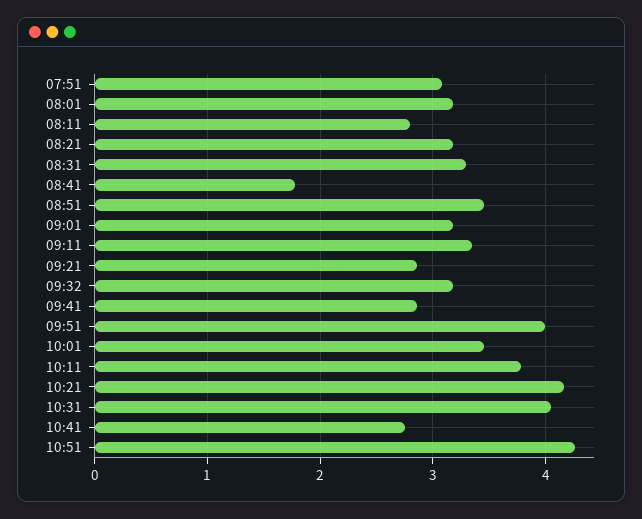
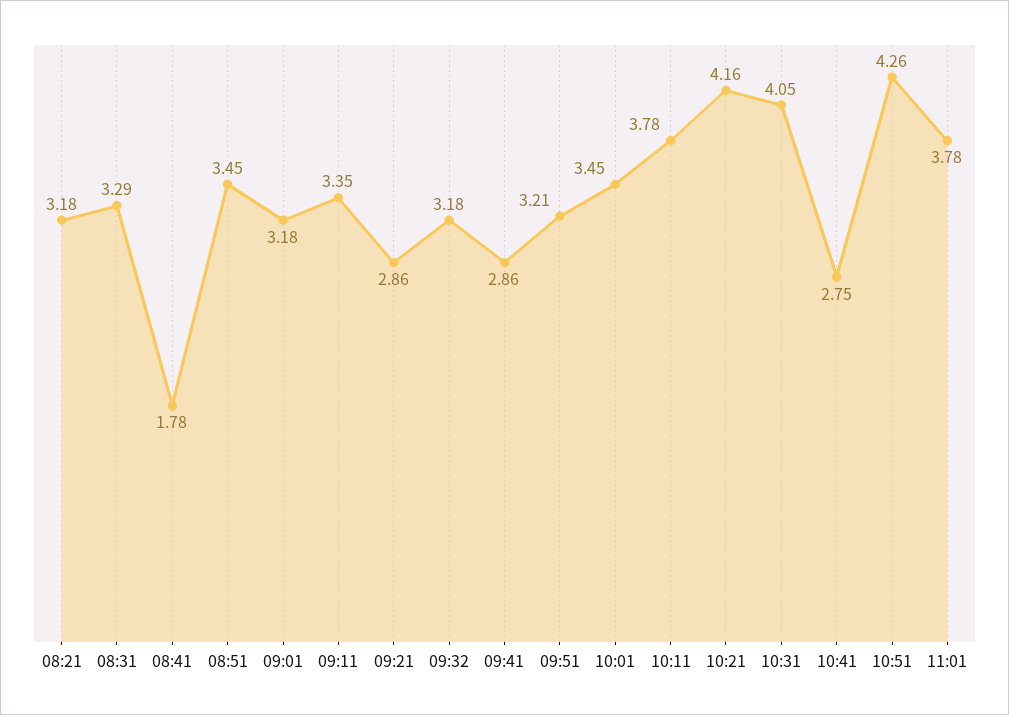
07:51: 3.1 -> none
08:01: 3.2 -> none
08:11: 2.8 -> none
09:51: 4 -> 3.21
11:01: none -> 3.78

